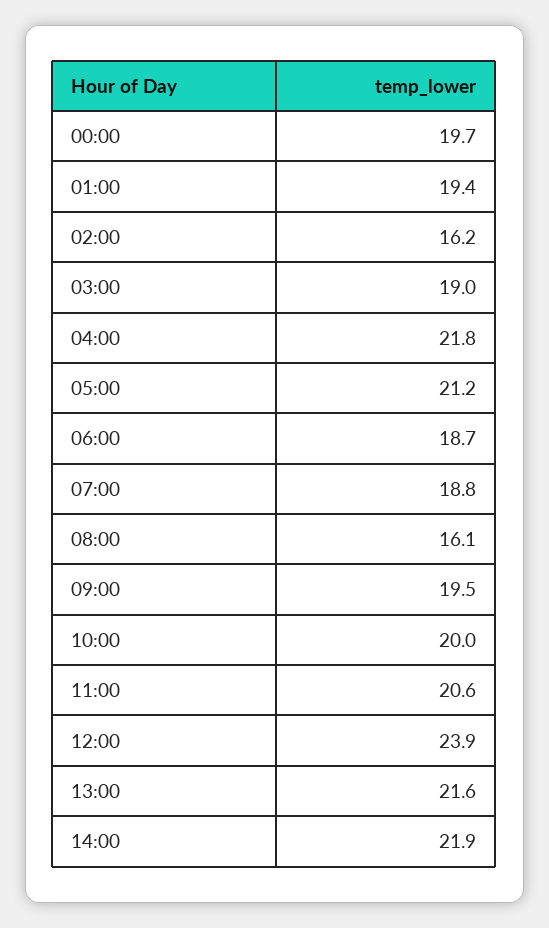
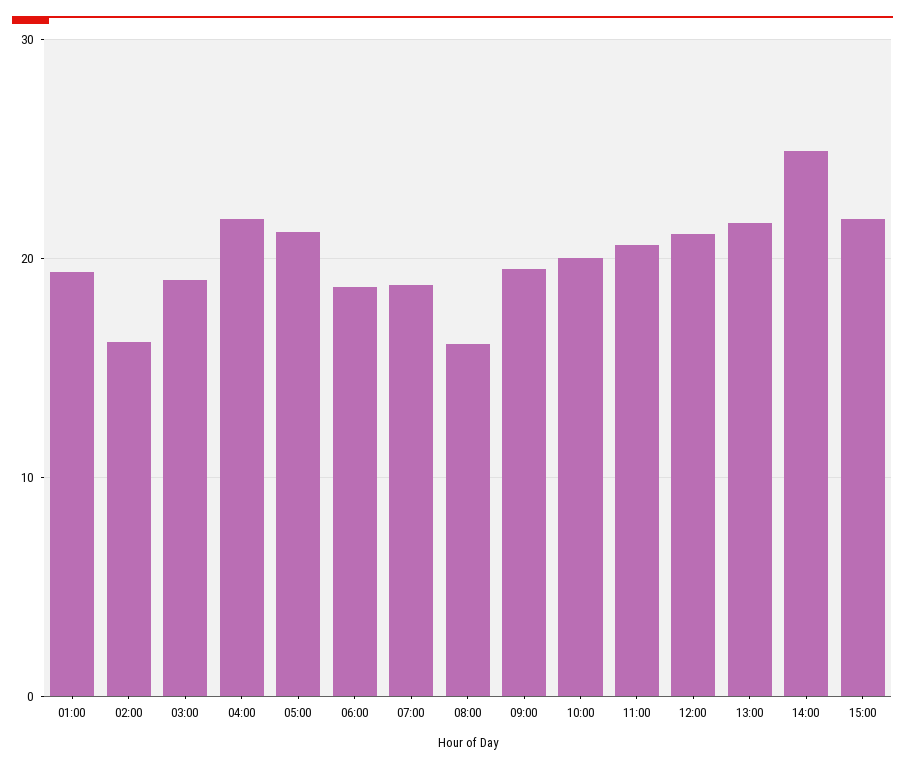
00:00: 19.7 -> none
12:00: 23.9 -> 21
14:00: 21.9 -> 25
15:00: none -> 22

